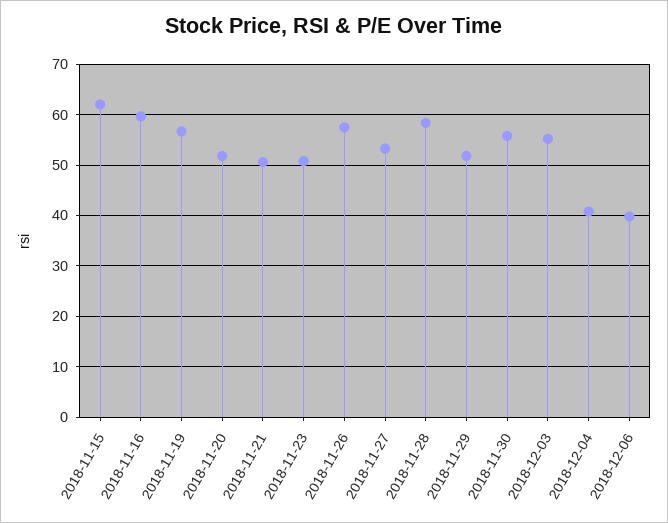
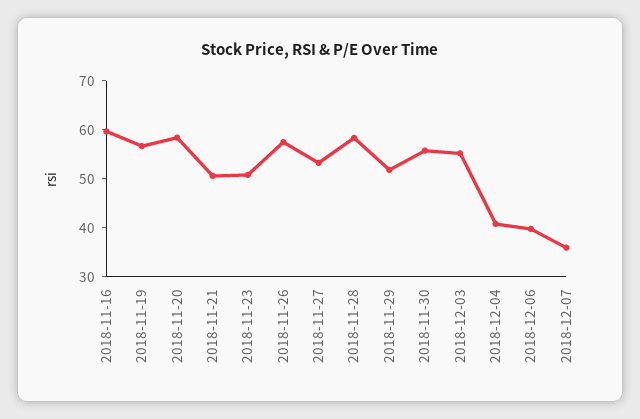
2018-11-15: 62 -> none
2018-11-20: 52 -> 58
2018-12-07: none -> 36

